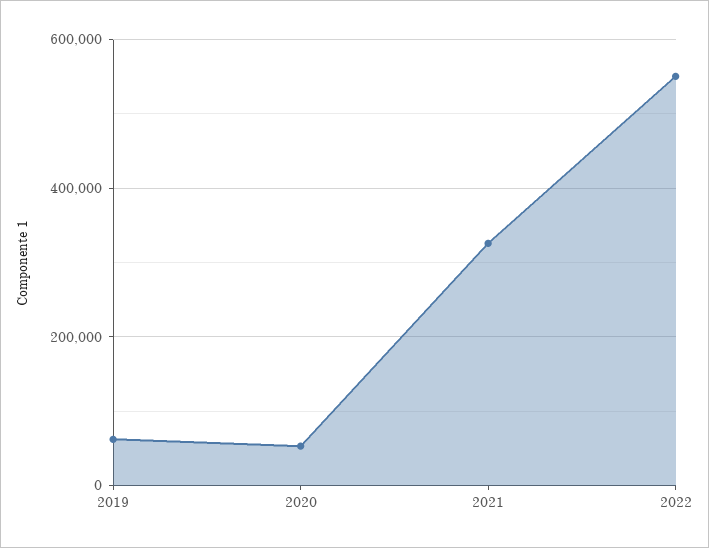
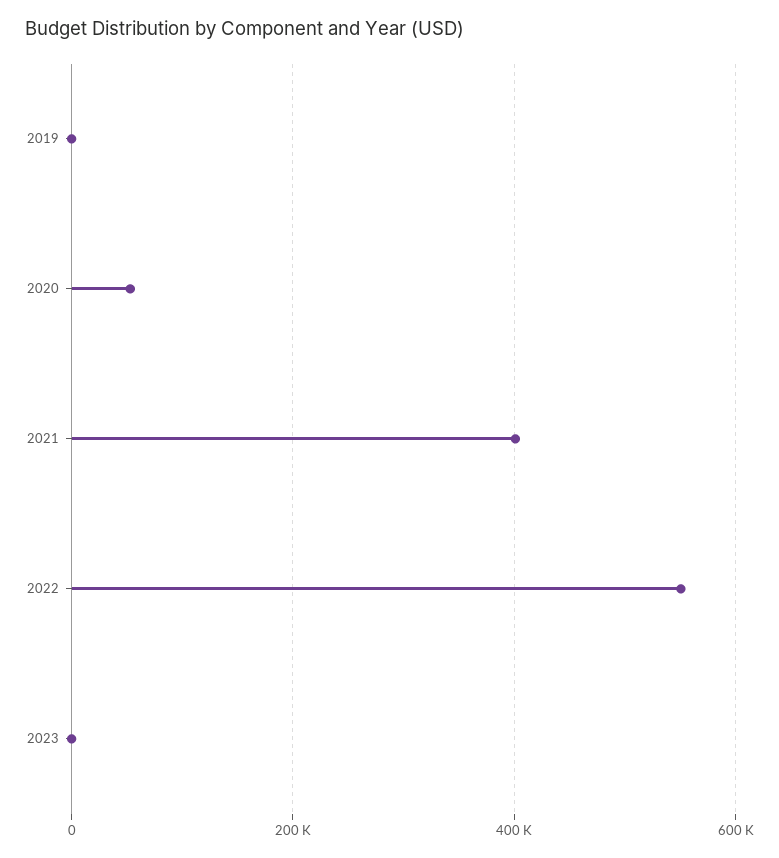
2019: 60000 -> 0
2021: 320000 -> 400000
2023: none -> 0

